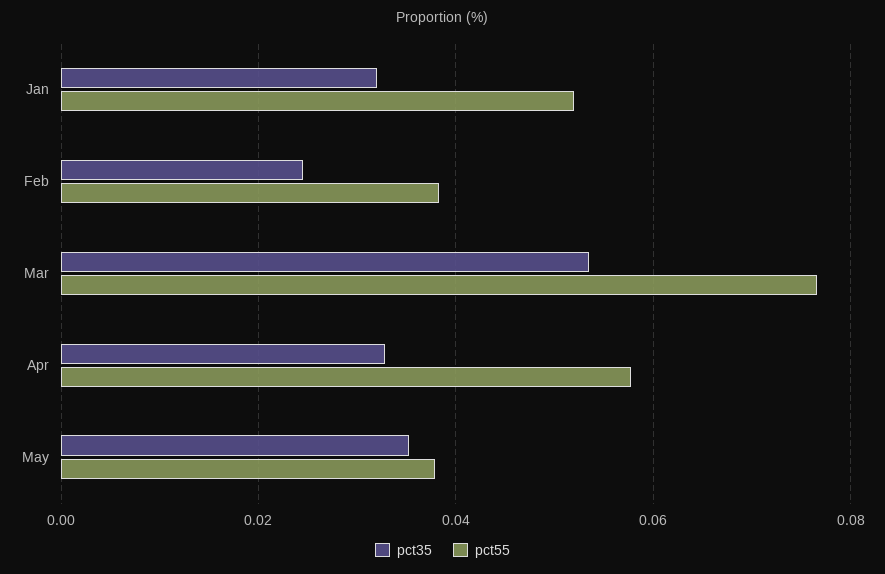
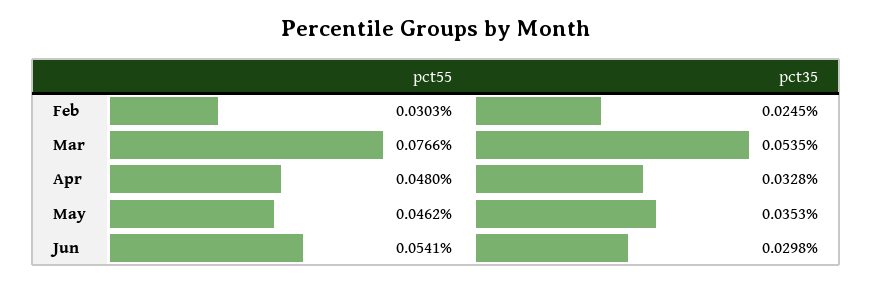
pct35, Jan: 0.032 -> none
pct55, Jan: 0.052 -> none
pct55, Feb: 0.038 -> 0.0303
pct55, Apr: 0.058 -> 0.048
pct55, May: 0.038 -> 0.0462
pct55, Jun: none -> 0.0541
pct35, Jun: none -> 0.0298

